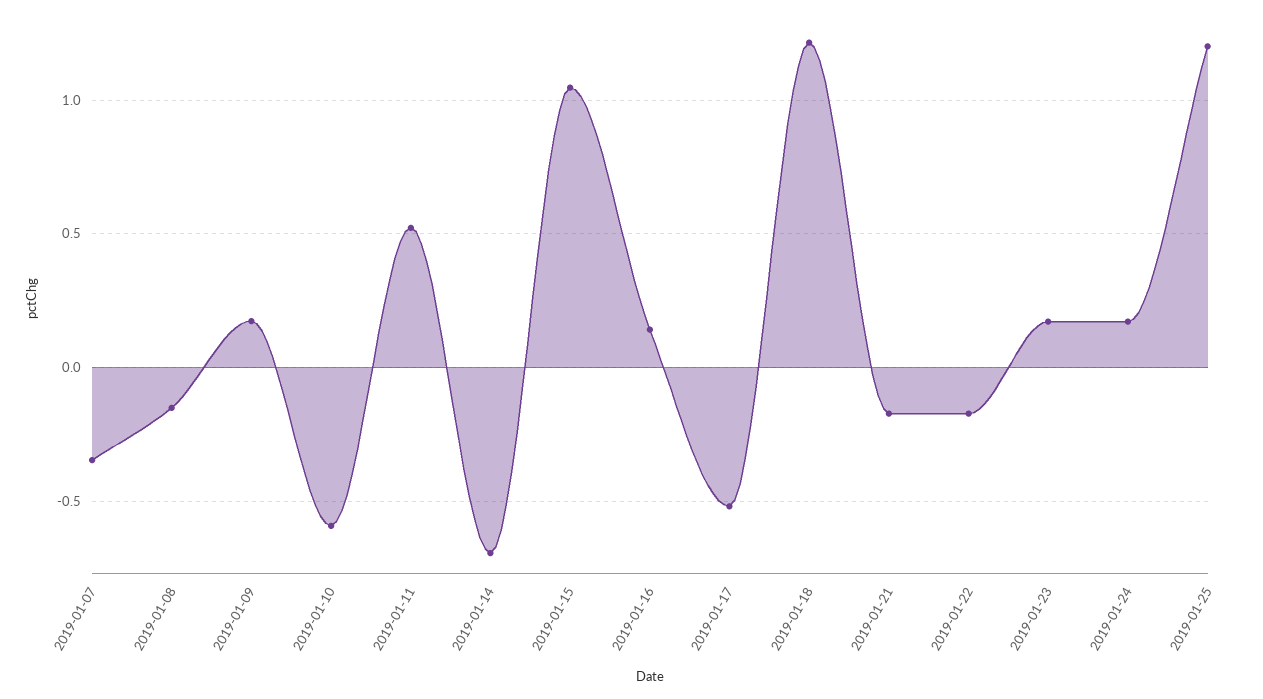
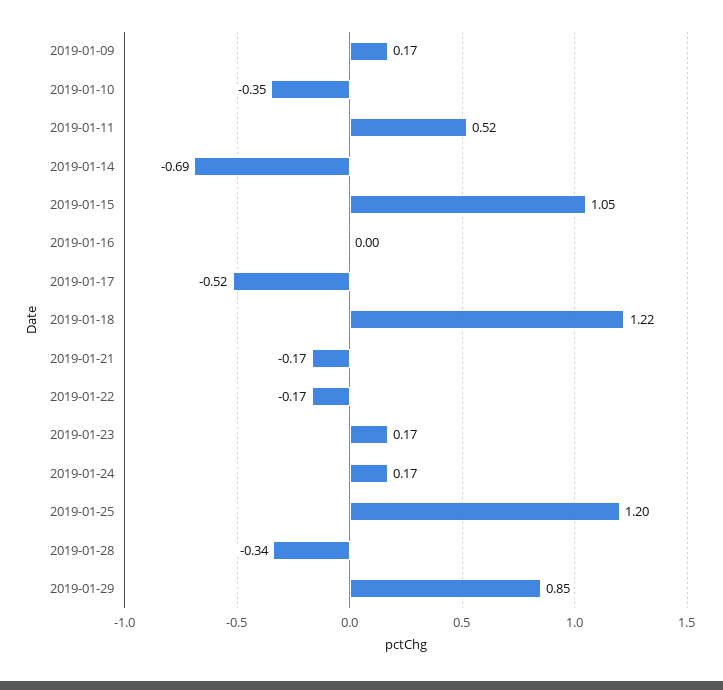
2019-01-07: -0.35 -> none
2019-01-08: -0.15 -> none
2019-01-10: -0.6 -> -0.35
2019-01-16: 0.15 -> 0
2019-01-28: none -> -0.34
2019-01-29: none -> 0.85

